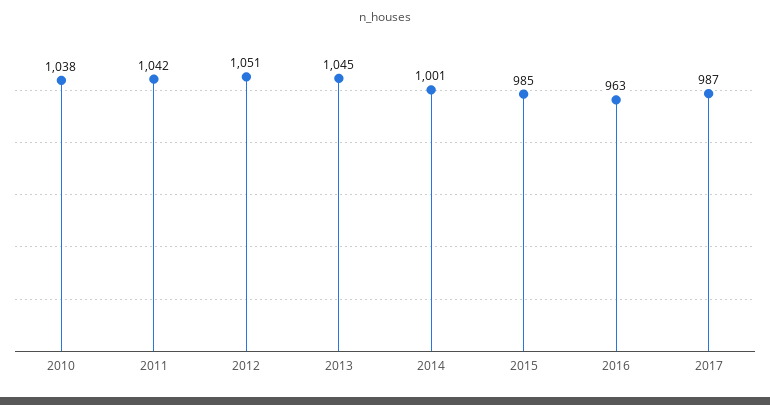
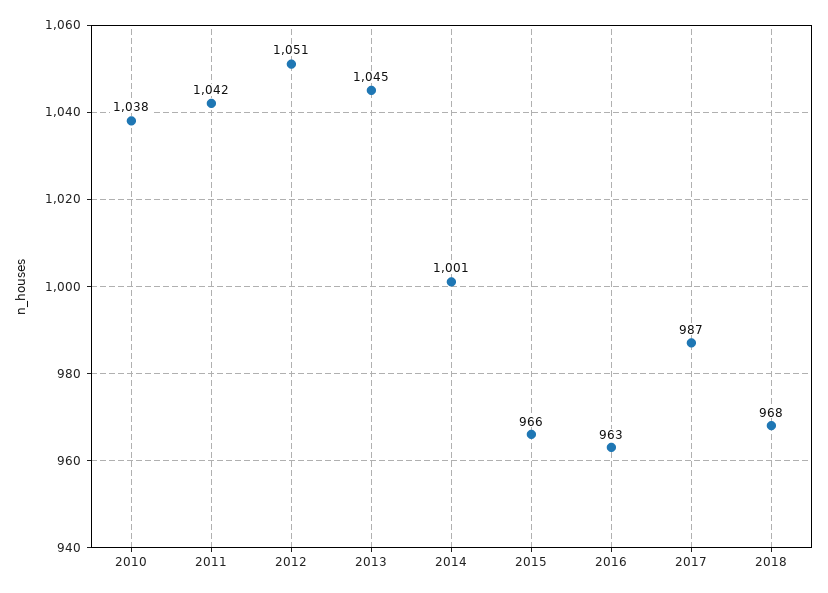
2015: 985 -> 966
2018: none -> 968

